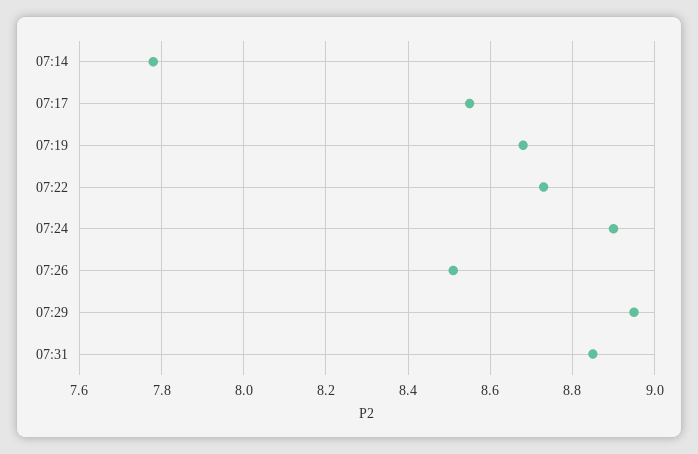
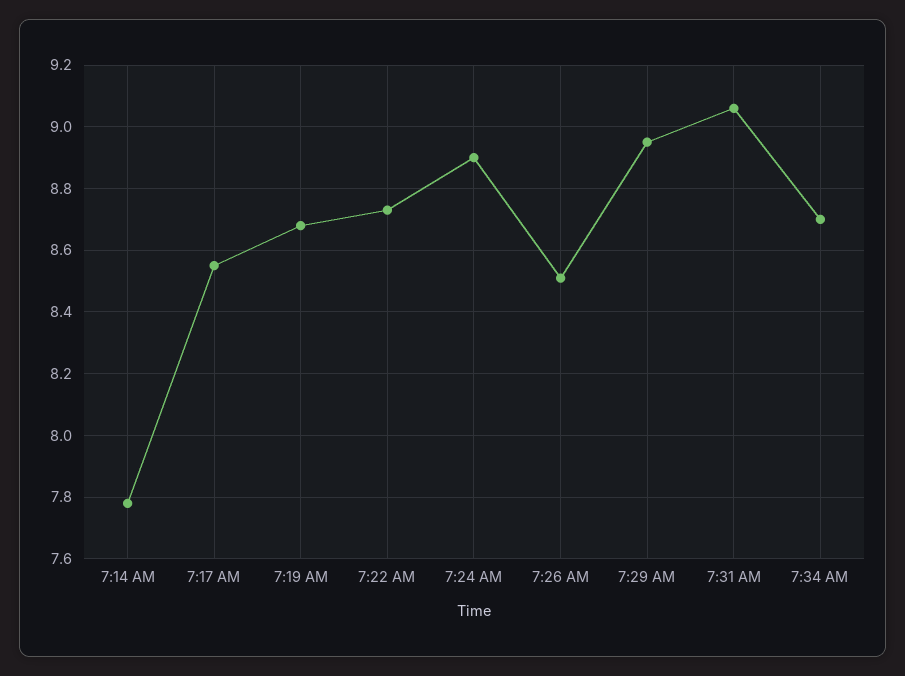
07:31: 8.85 -> 9.05
7:34 AM: none -> 8.7

